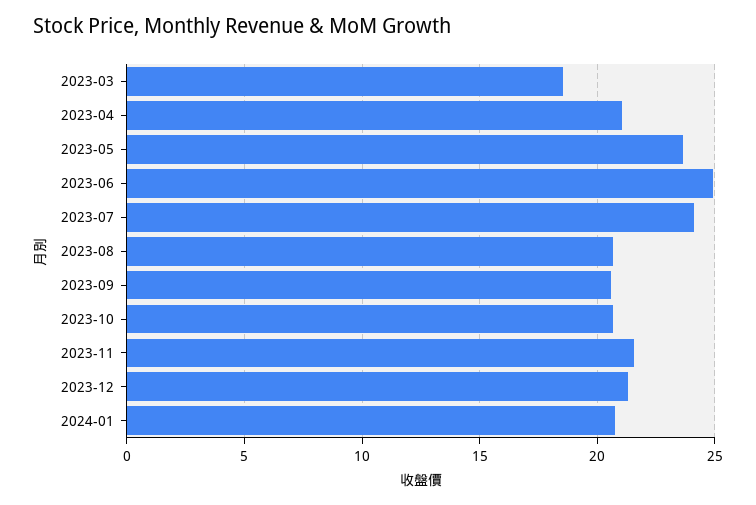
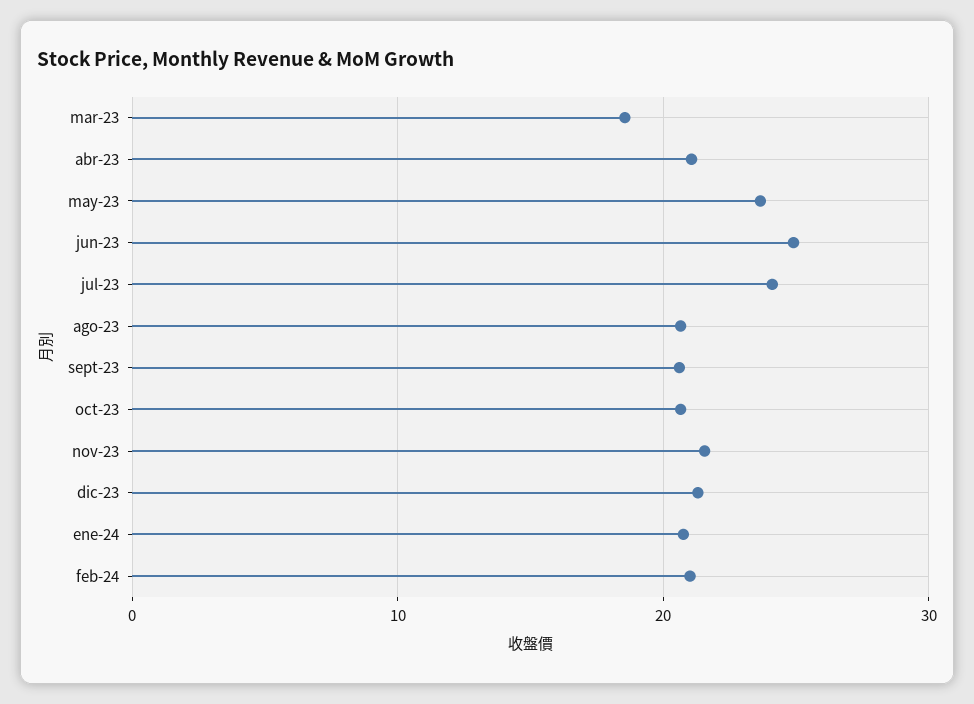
feb-24: none -> 21

